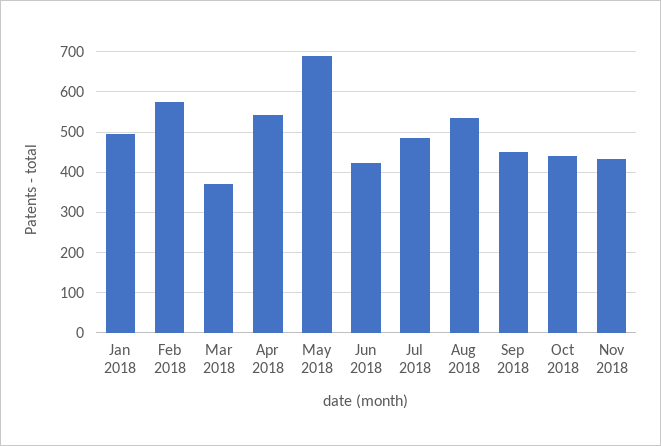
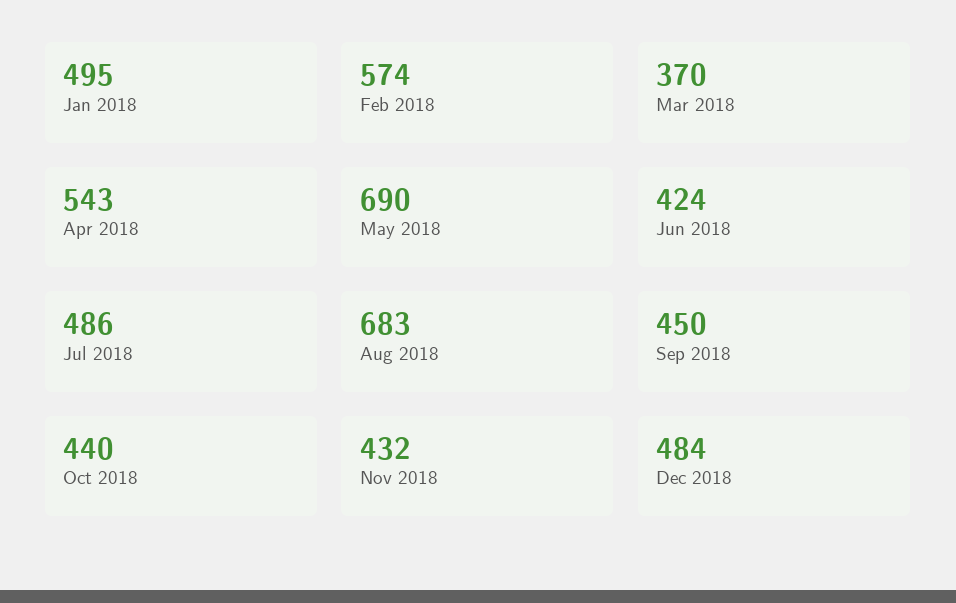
Aug 2018: 540 -> 683
Dec 2018: none -> 484

